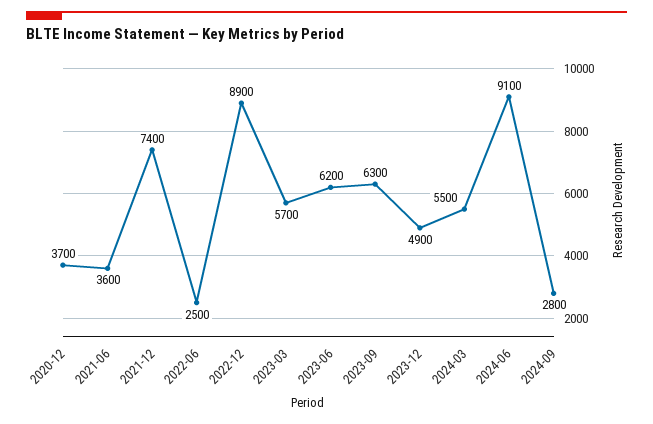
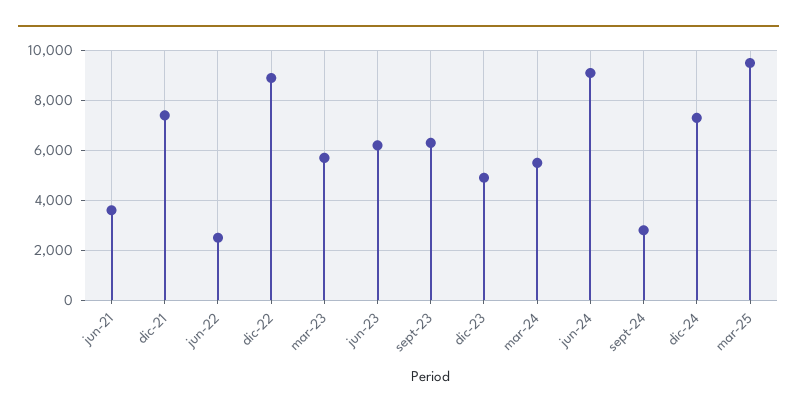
2020-12: 3700 -> none
dic-24: none -> 7250
mar-25: none -> 9500

